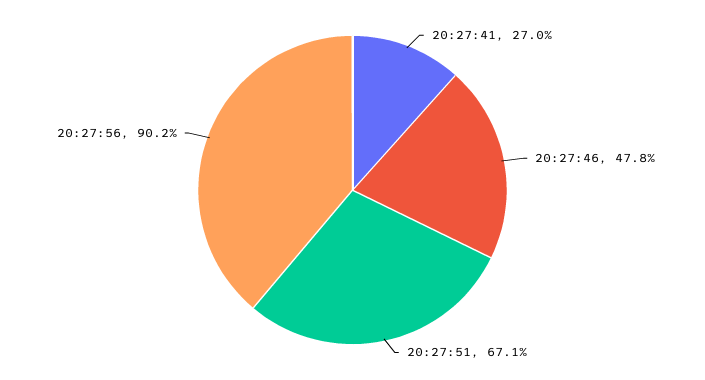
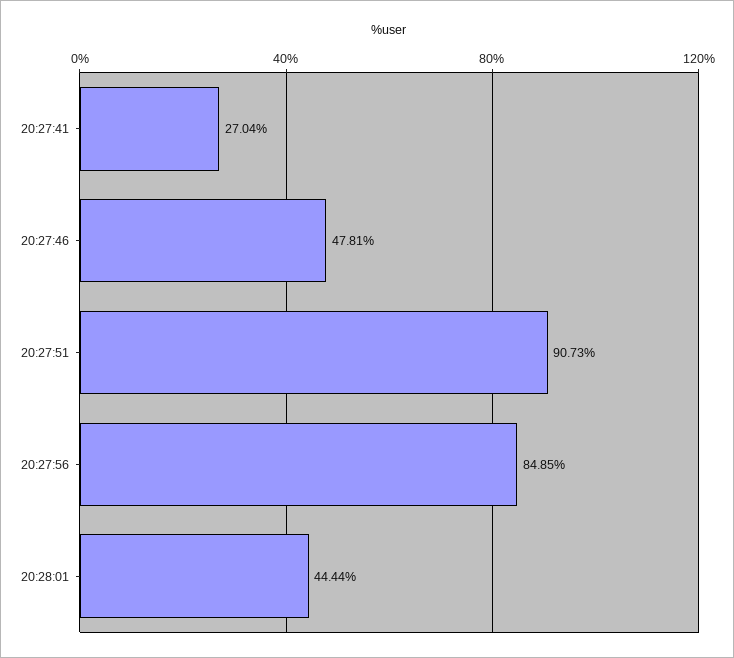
20:27:51: 67.1 -> 90.73
20:27:56: 90.2 -> 84.85
20:28:01: none -> 44.44

